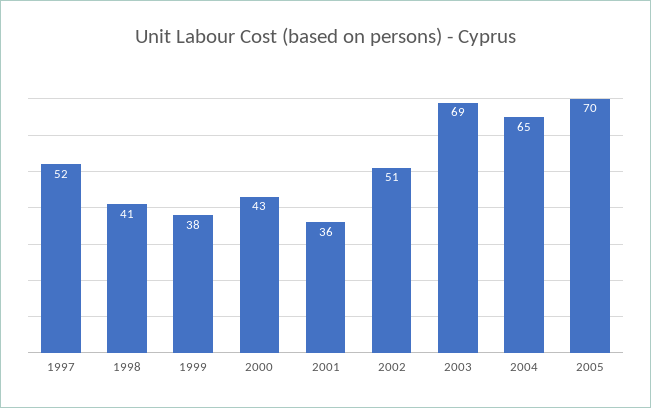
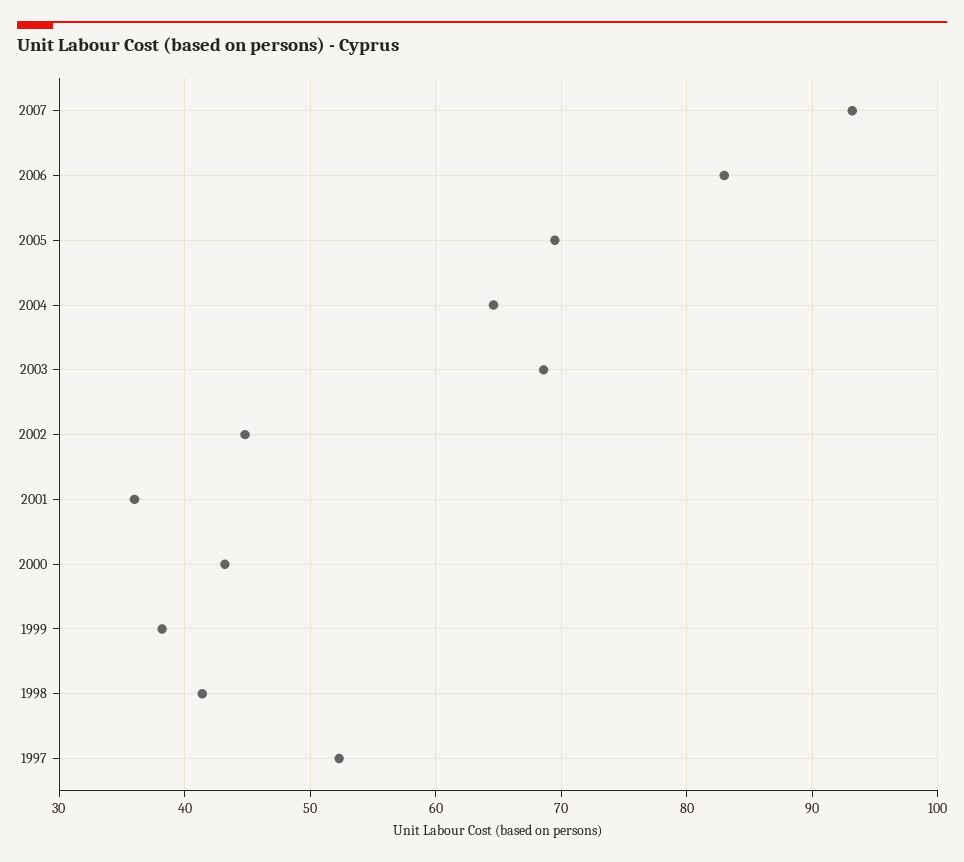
2002: 51 -> 45
2007: none -> 93
2006: none -> 83

